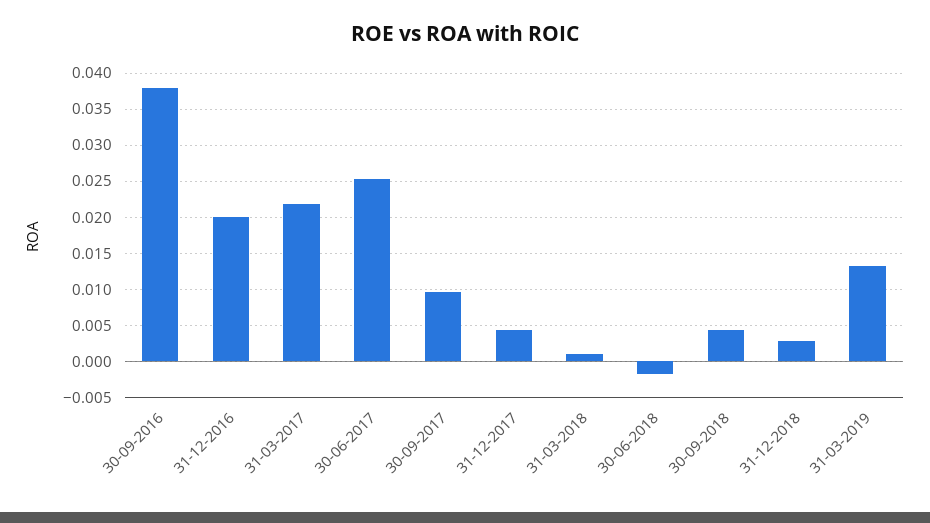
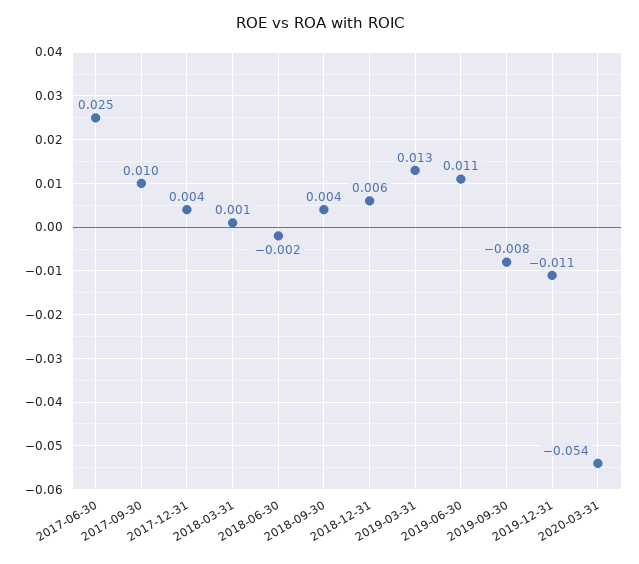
30-09-2016: 0.038 -> none
31-12-2016: 0.02 -> none
31-03-2017: 0.022 -> none
31-12-2018: 0.003 -> 0.006
2019-06-30: none -> 0.011
2019-09-30: none -> -0.008
2019-12-31: none -> -0.011
2020-03-31: none -> -0.054

